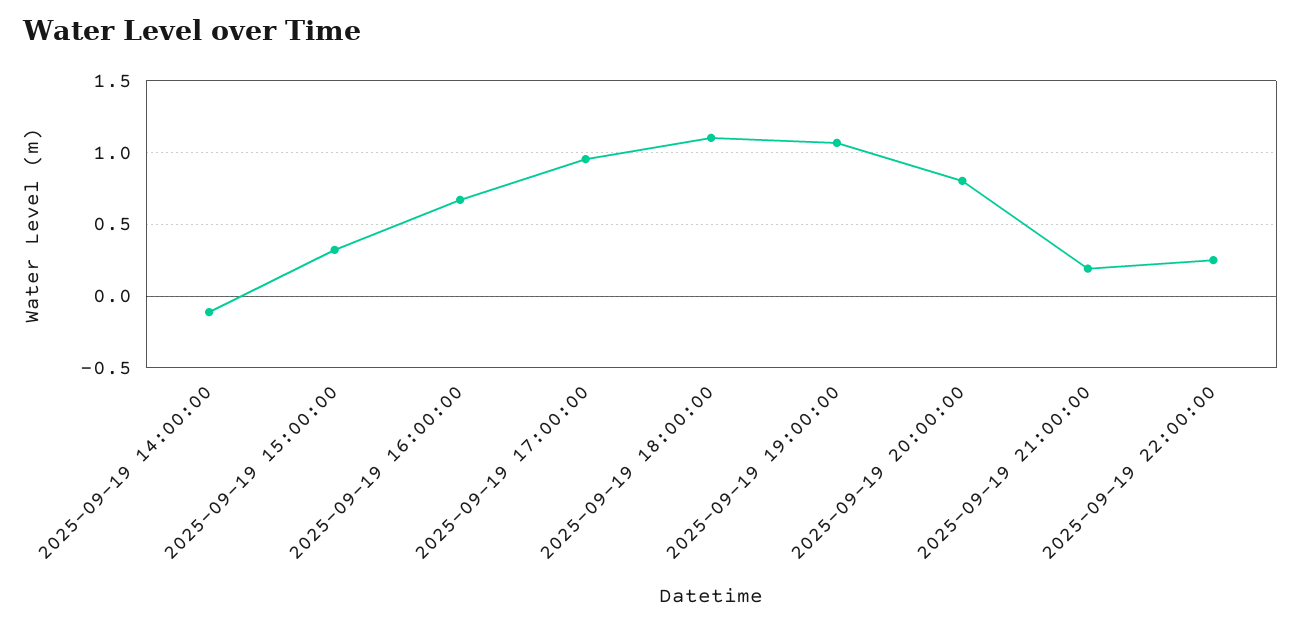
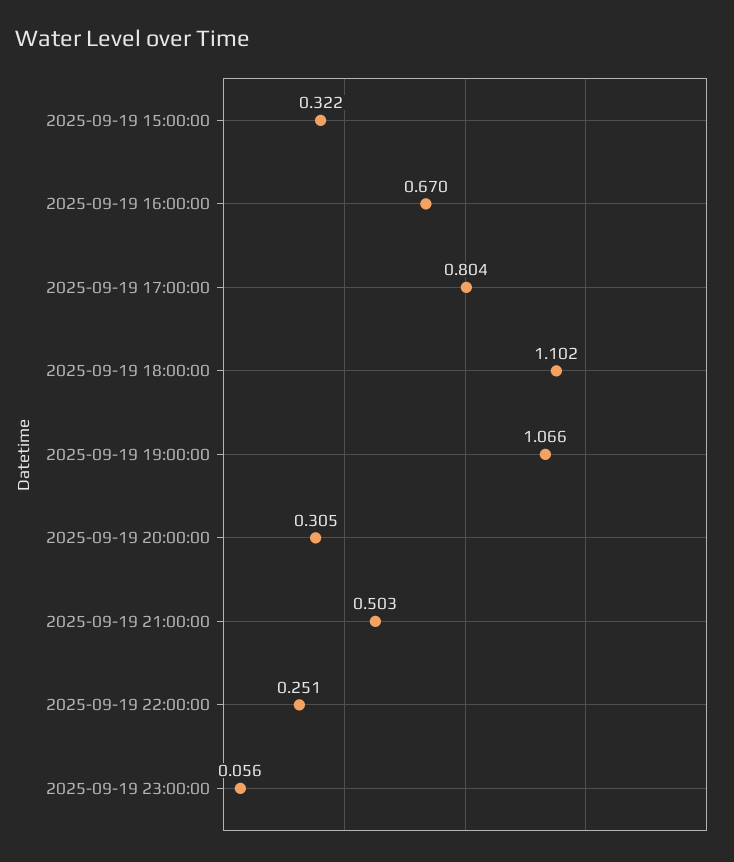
2025-09-19 14:00:00: -0.1 -> none
2025-09-19 17:00:00: 0.95 -> 0.804
2025-09-19 20:00:00: 0.8 -> 0.305
2025-09-19 21:00:00: 0.2 -> 0.503
2025-09-19 23:00:00: none -> 0.056

